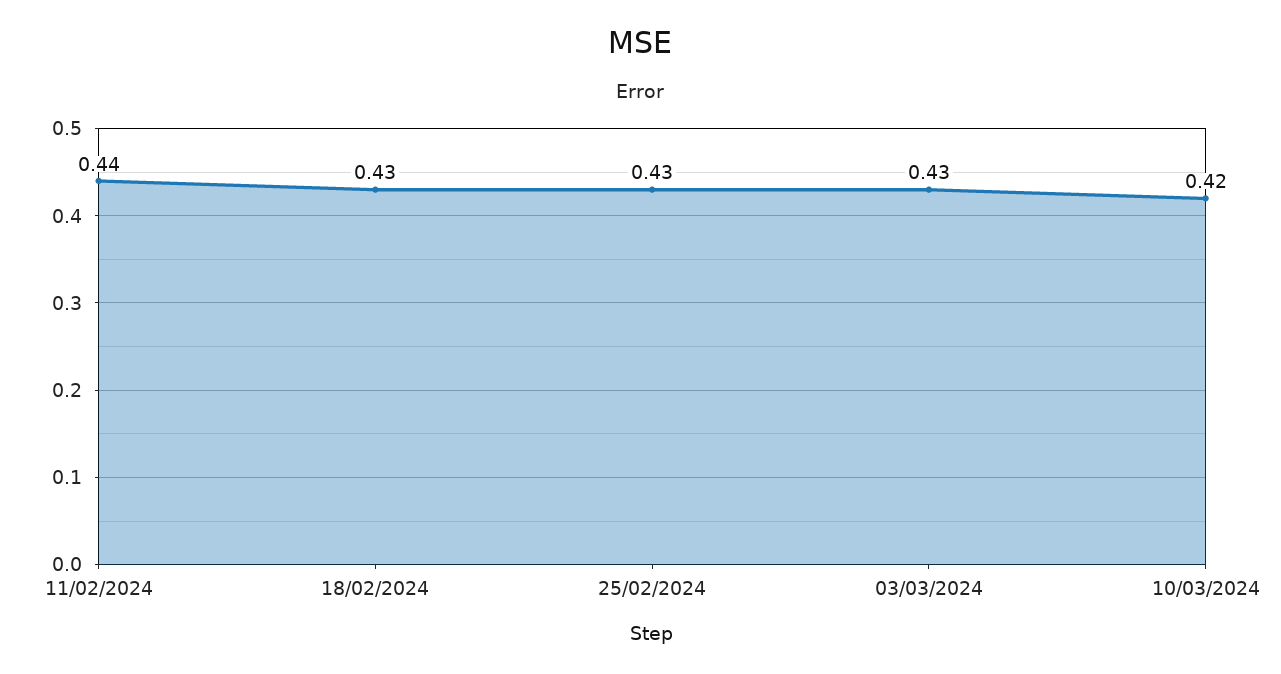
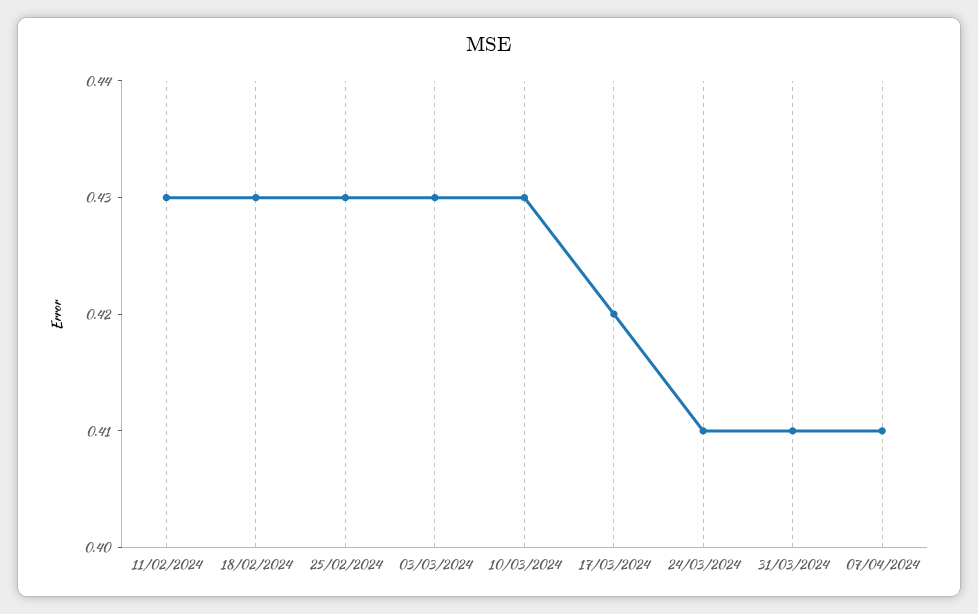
11/02/2024: 0.44 -> 0.43
10/03/2024: 0.42 -> 0.43
17/03/2024: none -> 0.42
24/03/2024: none -> 0.41
31/03/2024: none -> 0.41
07/04/2024: none -> 0.41

